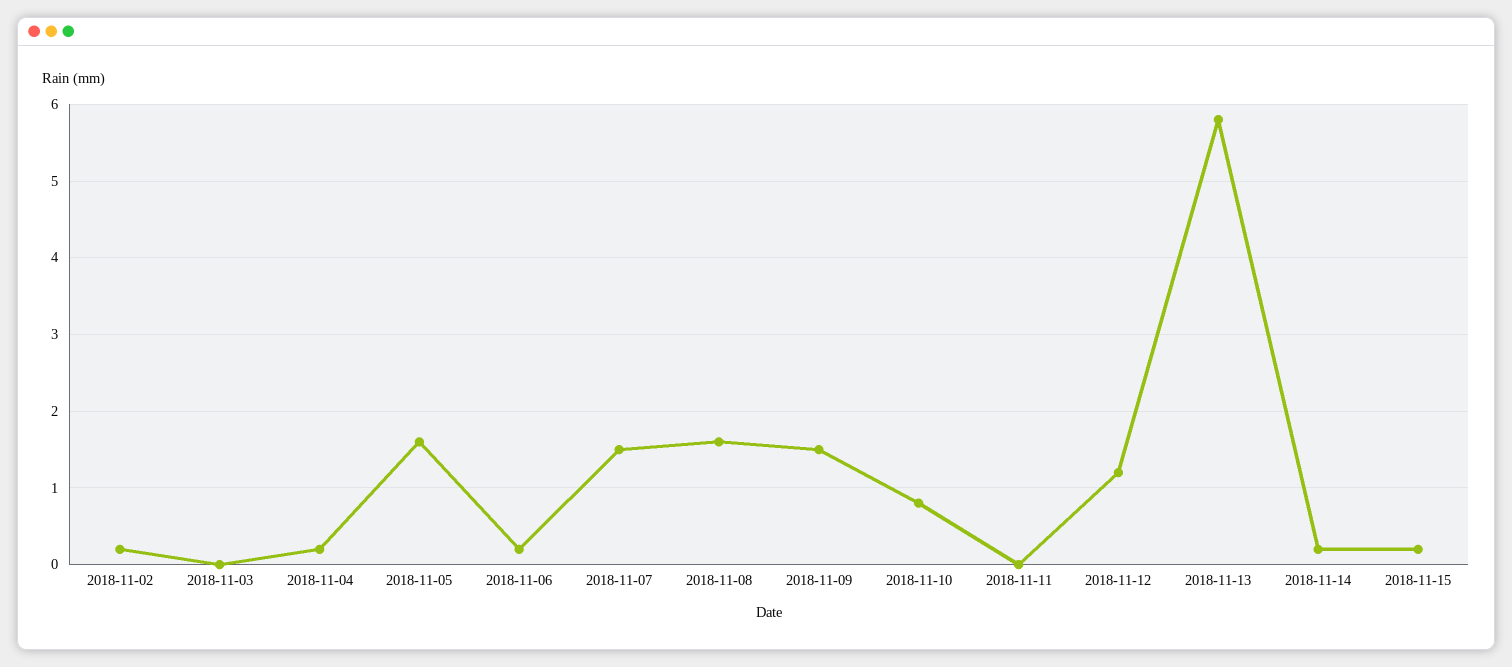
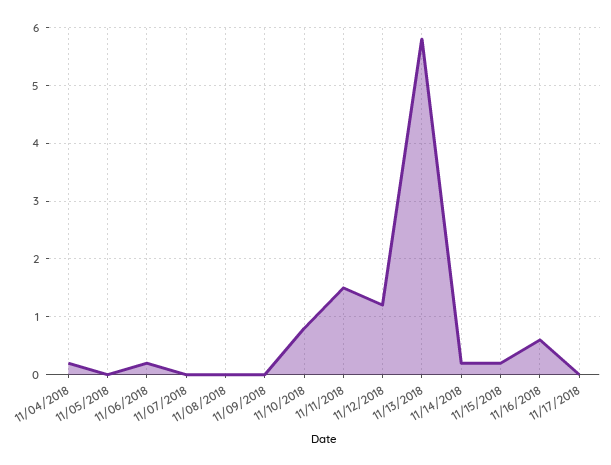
2018-11-02: 0.2 -> none
2018-11-03: 0 -> none
2018-11-05: 1.6 -> 0
2018-11-07: 1.5 -> 0
2018-11-08: 1.6 -> 0
2018-11-09: 1.5 -> 0
2018-11-11: 0 -> 1.5
11/16/2018: none -> 0.5
11/17/2018: none -> 0

